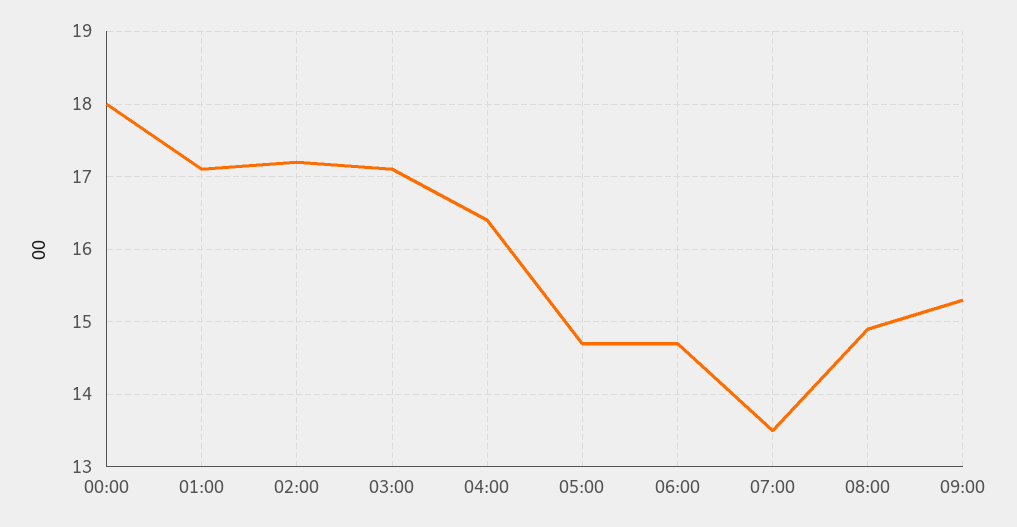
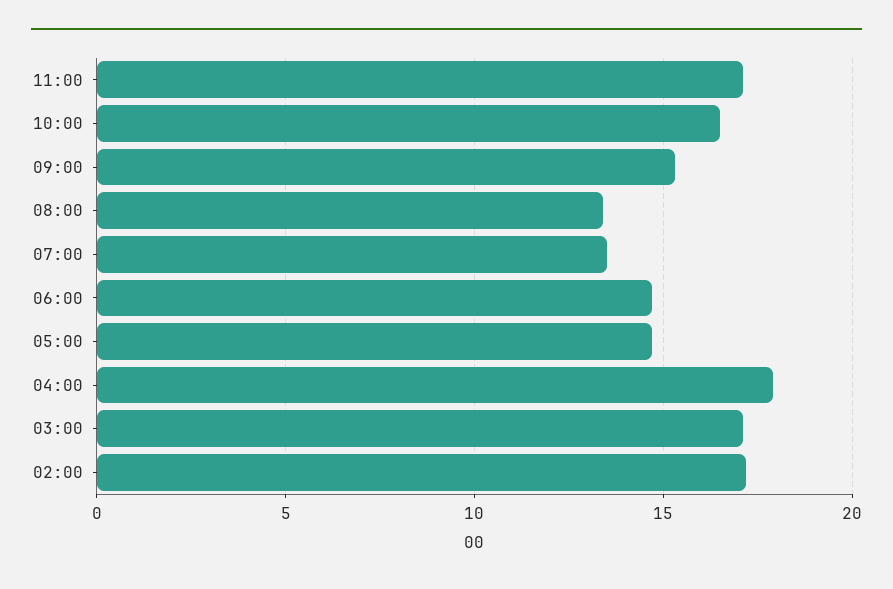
00:00: 18 -> none
01:00: 17.1 -> none
04:00: 16.4 -> 18
08:00: 14.9 -> 13.5
11:00: none -> 17
10:00: none -> 16.5

